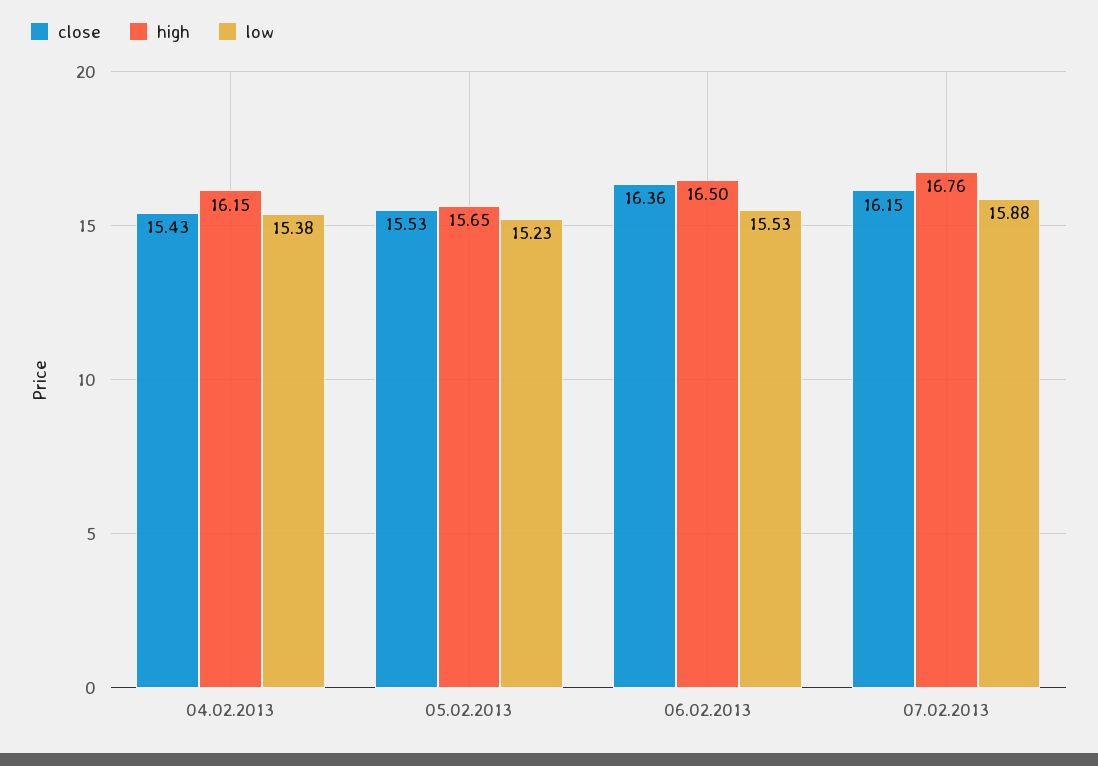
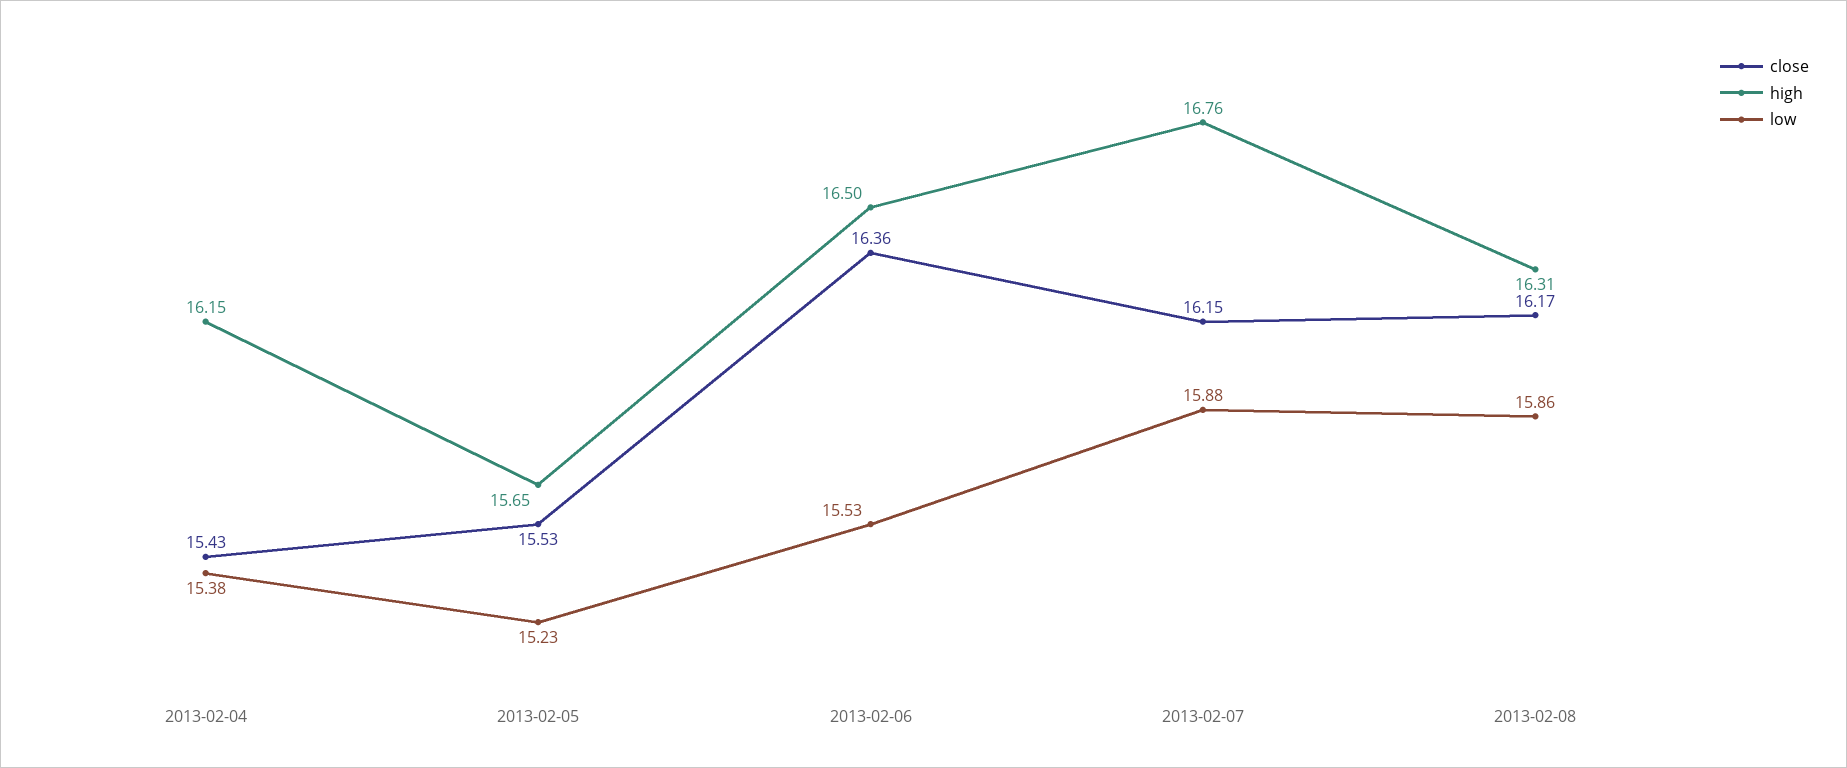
close, 2013-02-08: none -> 16.17
high, 2013-02-08: none -> 16.31
low, 2013-02-08: none -> 15.86

